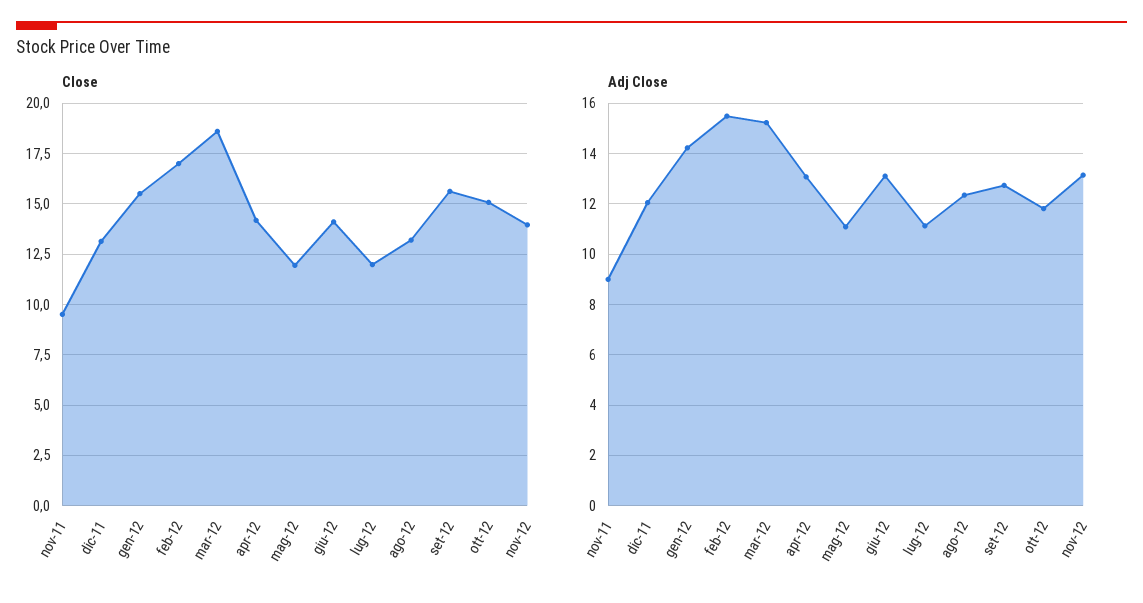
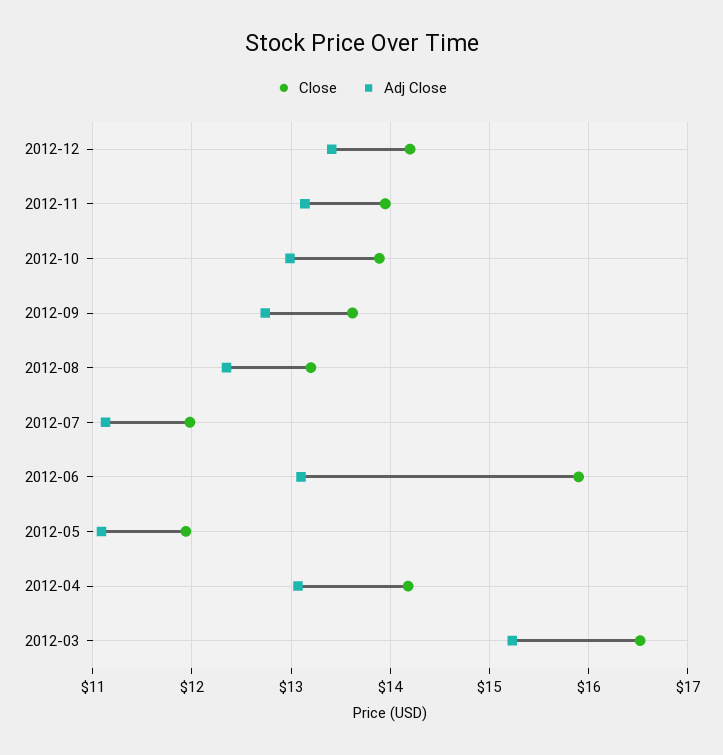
Close, nov-11: 9.5 -> none
Close, dic-11: 13 -> none
Close, gen-12: 15.5 -> none
Close, feb-12: 17 -> none
Close, mar-12: 18.5 -> 16.5
Close, giu-12: 14 -> 15.9
Close, set-12: 15.5 -> 13.6
Close, ott-12: 15 -> 13.9
Adj Close, nov-11: 9 -> none
Adj Close, dic-11: 12 -> none
Adj Close, gen-12: 14.25 -> none
Adj Close, feb-12: 15.5 -> none
Adj Close, ott-12: 11.75 -> 13
Close, 2012-12: none -> 14.2
Adj Close, 2012-12: none -> 13.4

